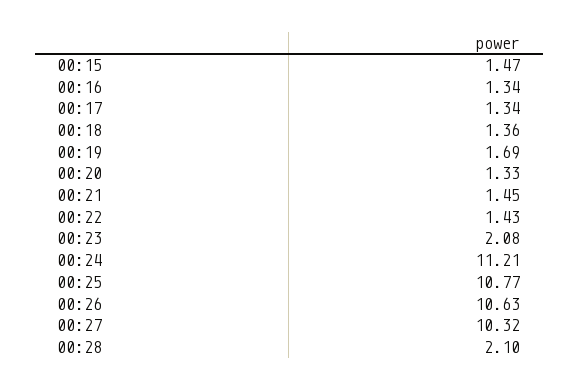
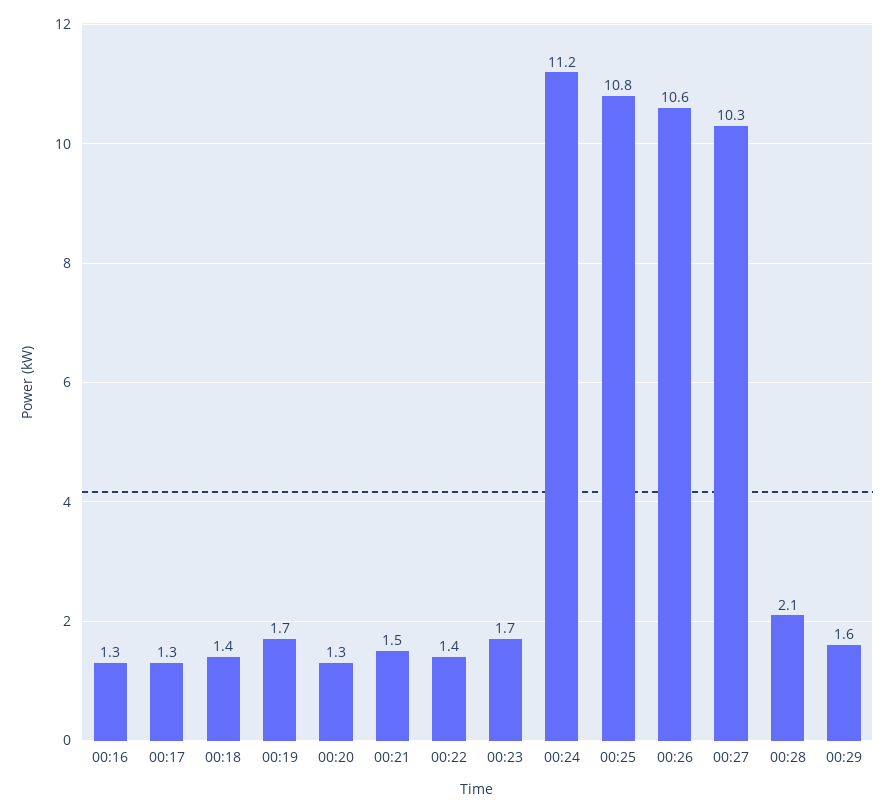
00:15: 1.47 -> none
00:23: 2.08 -> 1.7
00:29: none -> 1.6

